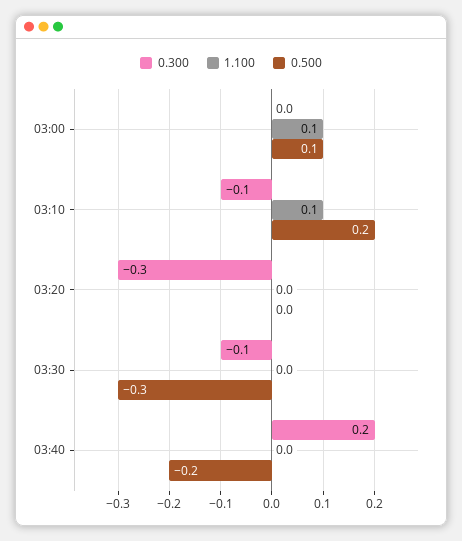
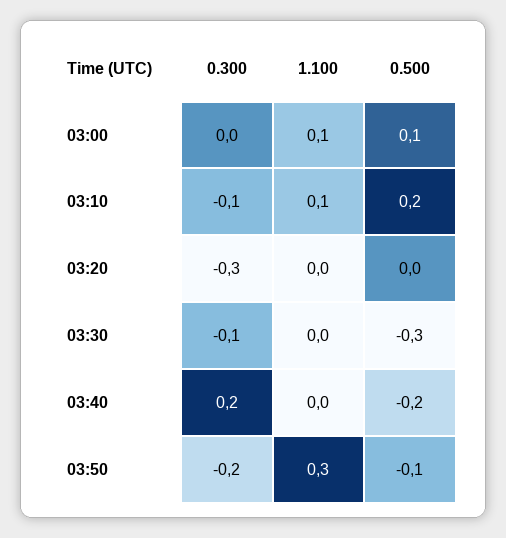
0.300, 03:50: none -> -0.2
1.100, 03:50: none -> 0.3
0.500, 03:50: none -> -0.1

